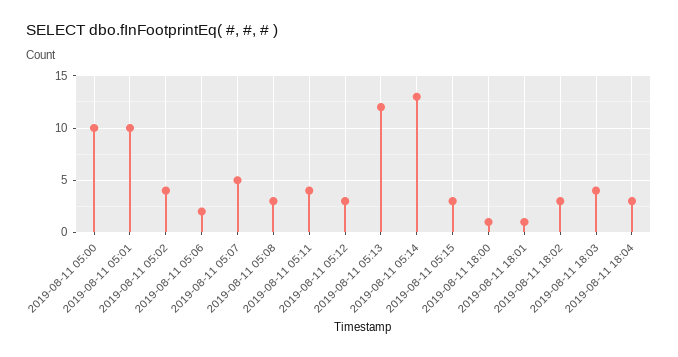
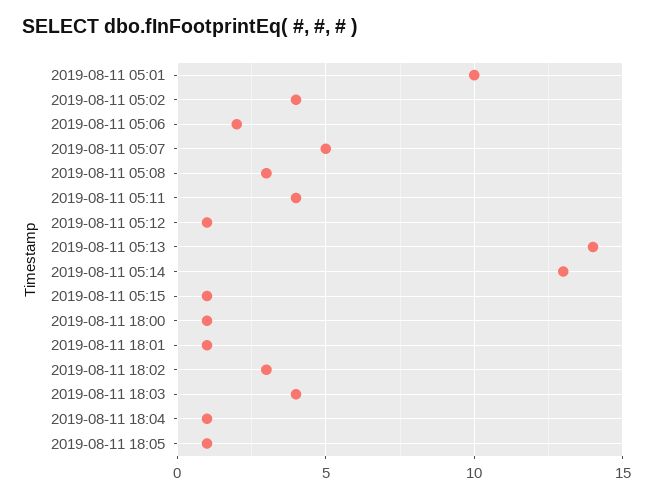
2019-08-11 05:00: 10 -> none
2019-08-11 05:12: 3 -> 1
2019-08-11 05:13: 12 -> 14
2019-08-11 05:15: 3 -> 1
2019-08-11 18:04: 3 -> 1
2019-08-11 18:05: none -> 1

